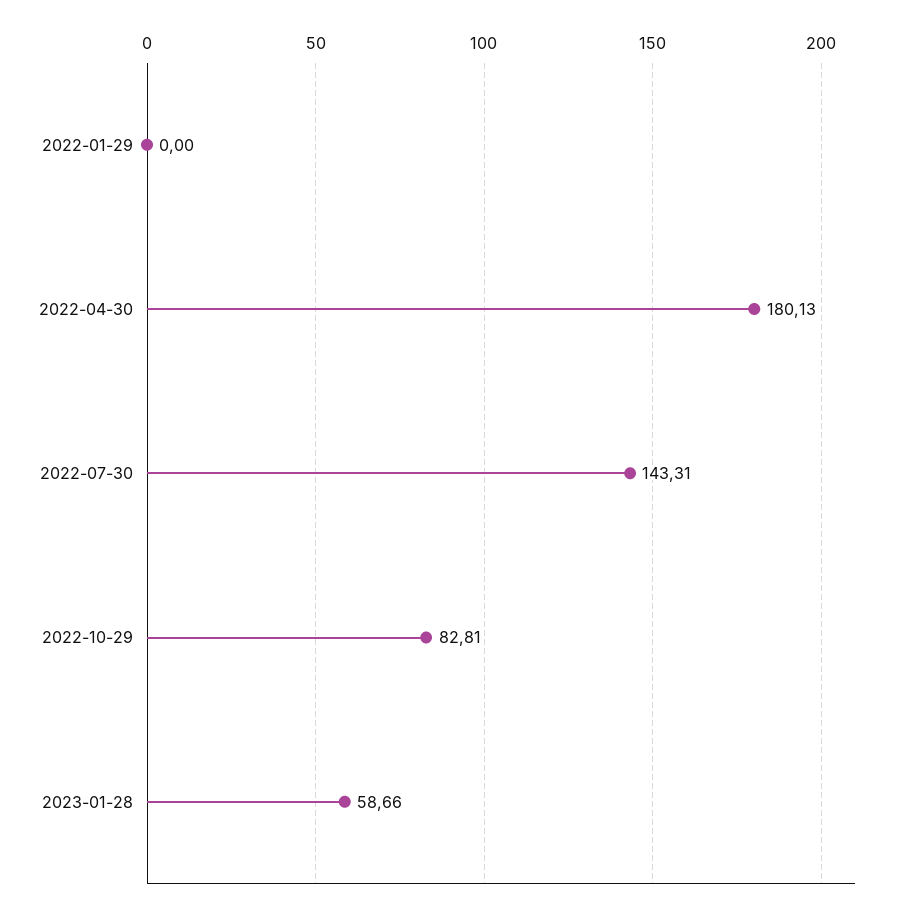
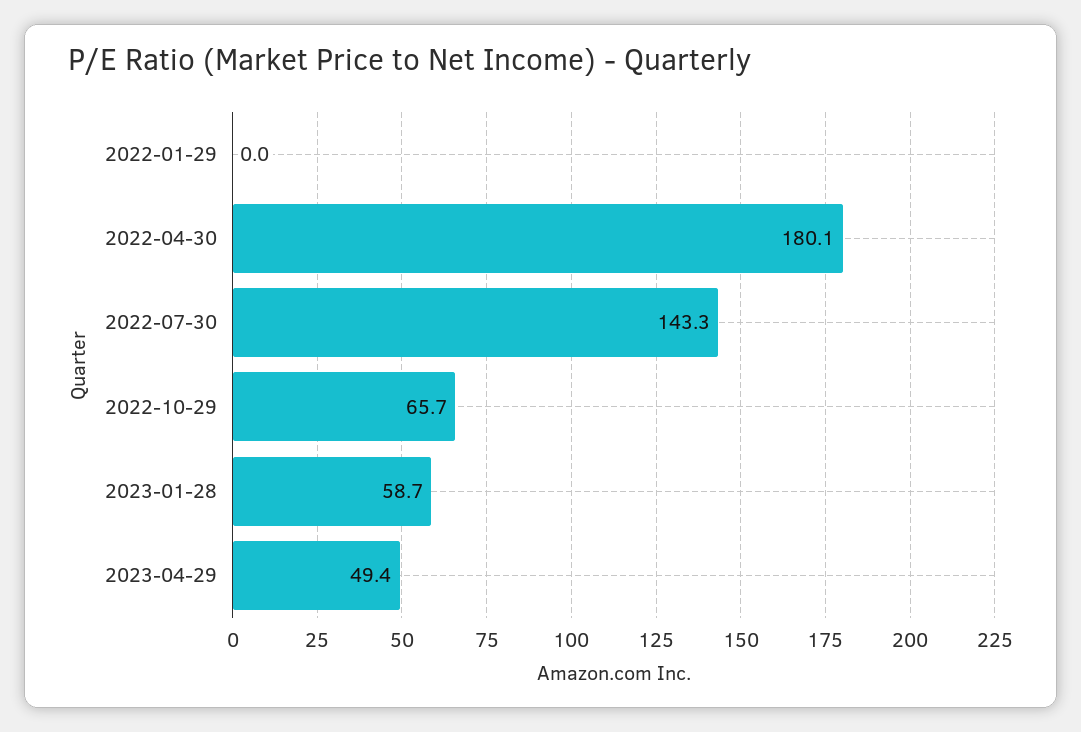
2022-10-29: 82.81 -> 65.7
2023-04-29: none -> 49.4

